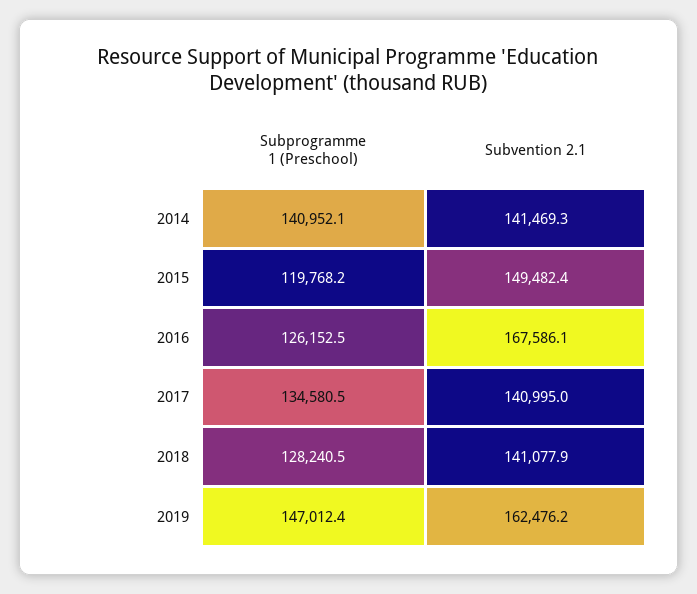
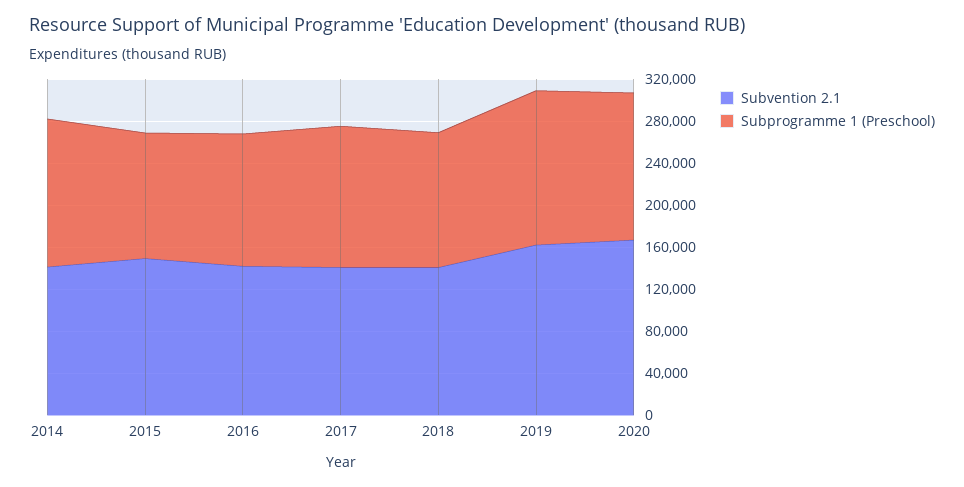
Subvention 2.1, 2016: 167586.1 -> 140000
Subvention 2.1, 2020: none -> 170000
Subprogramme 1 (Preschool), 2020: none -> 140000

